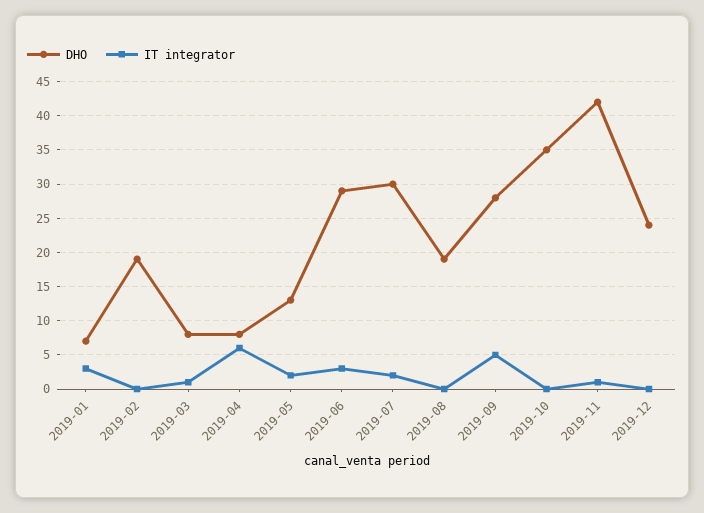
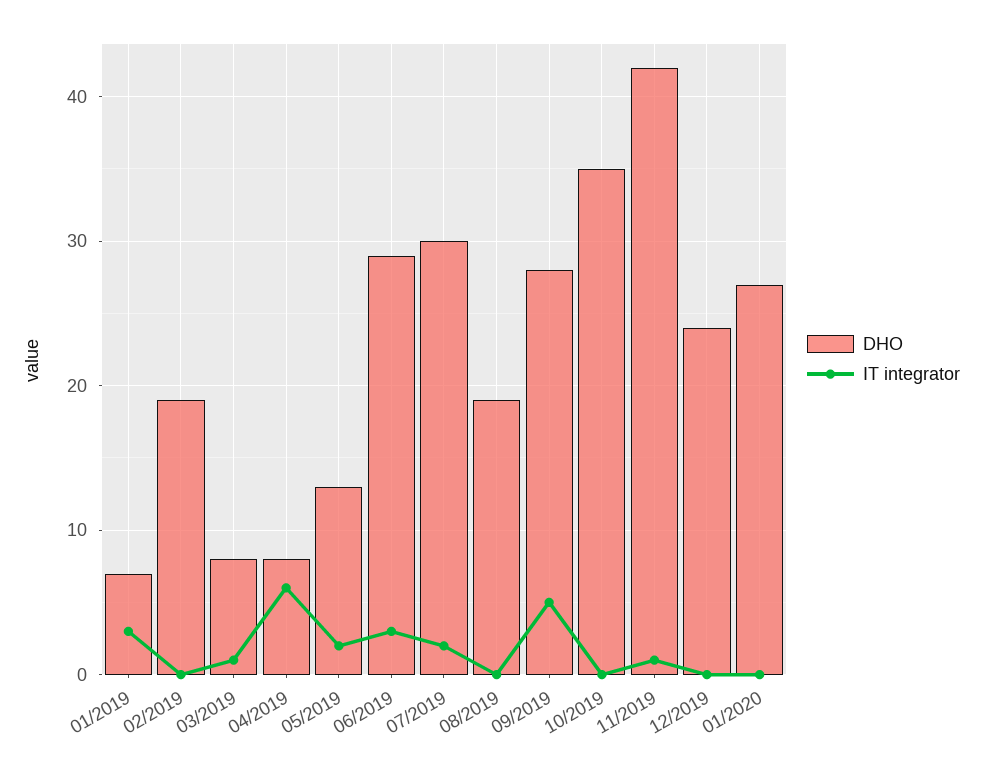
DHO, 01/2020: none -> 27
IT integrator, 01/2020: none -> 0

